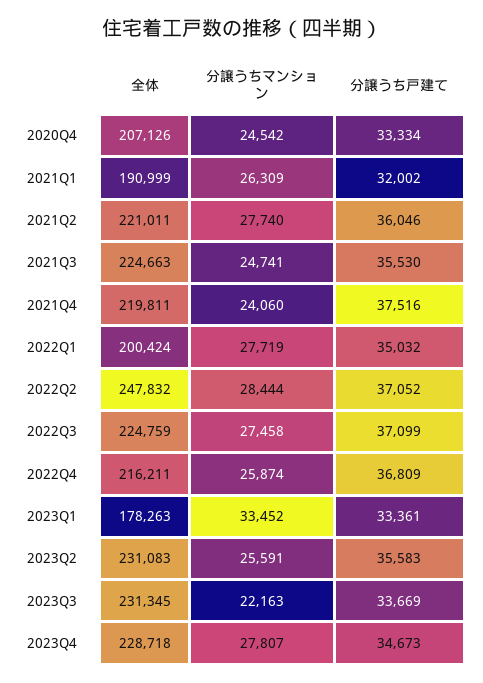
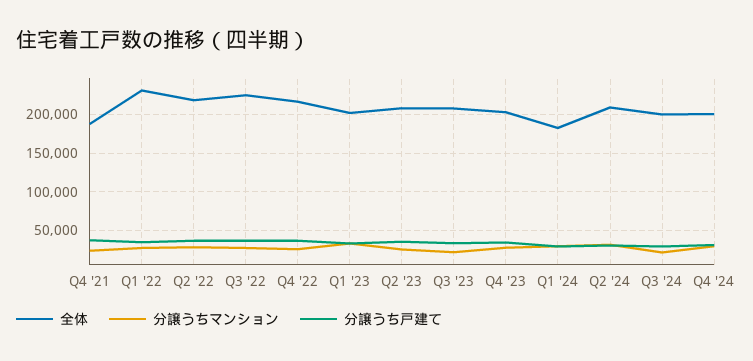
全体, 2020Q4: 207126 -> none
分譲うちマンション, 2020Q4: 24542 -> none
分譲うち戸建て, 2020Q4: 33334 -> none
全体, 2021Q1: 190999 -> none
分譲うちマンション, 2021Q1: 26309 -> none
分譲うち戸建て, 2021Q1: 32002 -> none
全体, 2021Q2: 221011 -> none
分譲うちマンション, 2021Q2: 27740 -> none
分譲うち戸建て, 2021Q2: 36046 -> none
全体, 2021Q3: 224663 -> none
分譲うちマンション, 2021Q3: 24741 -> none
分譲うち戸建て, 2021Q3: 35530 -> none
全体, 2021Q4: 219811 -> 190000
全体, 2022Q1: 200424 -> 230000
全体, 2022Q2: 247832 -> 220000
全体, 2023Q1: 178263 -> 200000
全体, 2023Q2: 231083 -> 210000
全体, 2023Q3: 231345 -> 210000
全体, 2023Q4: 228718 -> 200000
全体, Q1 '24: none -> 180000
分譲うちマンション, Q1 '24: none -> 30000
分譲うち戸建て, Q1 '24: none -> 30000
全体, Q2 '24: none -> 210000
分譲うちマンション, Q2 '24: none -> 30000
分譲うち戸建て, Q2 '24: none -> 30000
全体, Q3 '24: none -> 200000
分譲うちマンション, Q3 '24: none -> 20000
分譲うち戸建て, Q3 '24: none -> 30000
全体, Q4 '24: none -> 200000
分譲うちマンション, Q4 '24: none -> 30000
分譲うち戸建て, Q4 '24: none -> 30000

